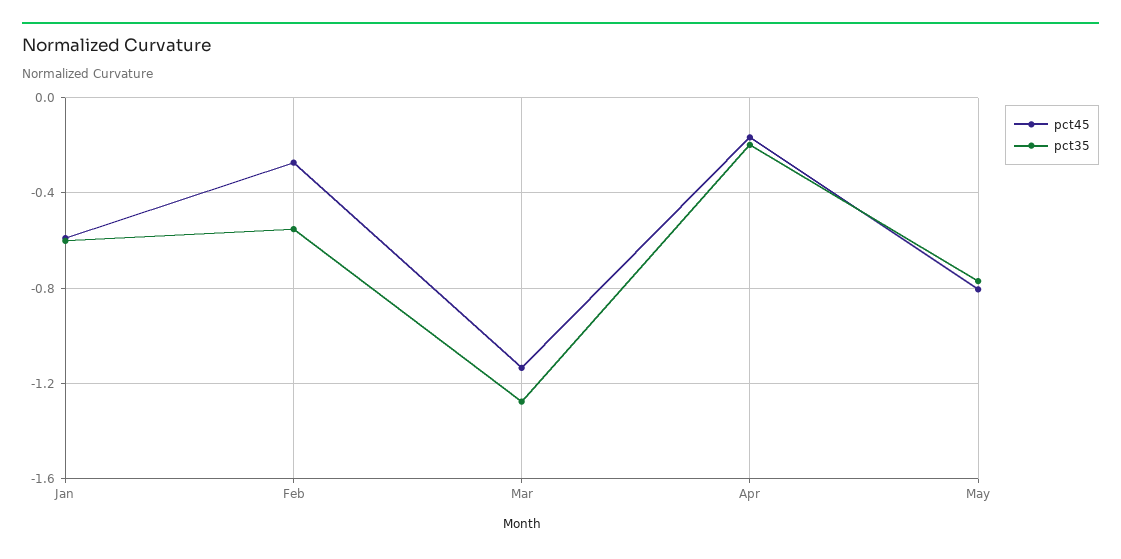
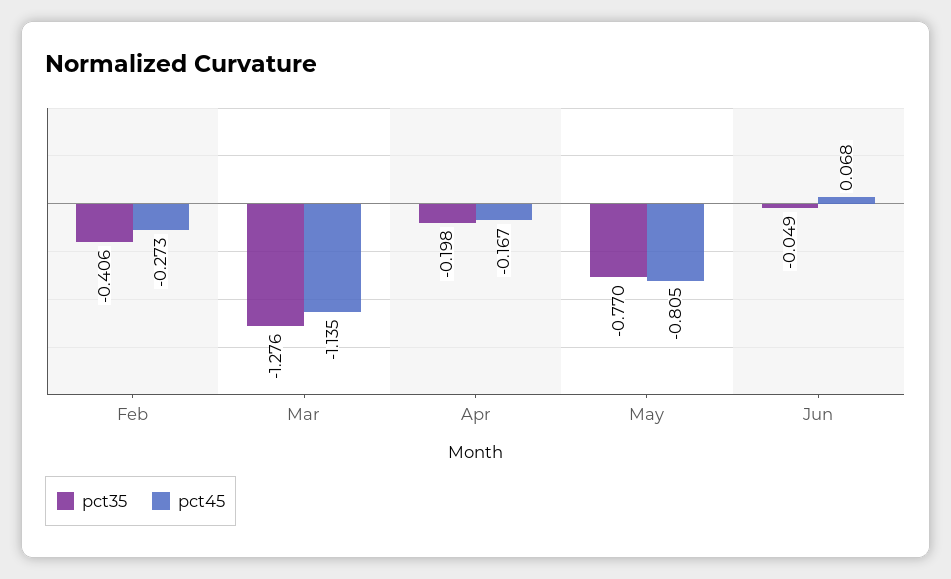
pct45, Jan: -0.6 -> none
pct35, Jan: -0.6 -> none
pct35, Feb: -0.55 -> -0.406
pct35, Jun: none -> -0.049
pct45, Jun: none -> 0.068

